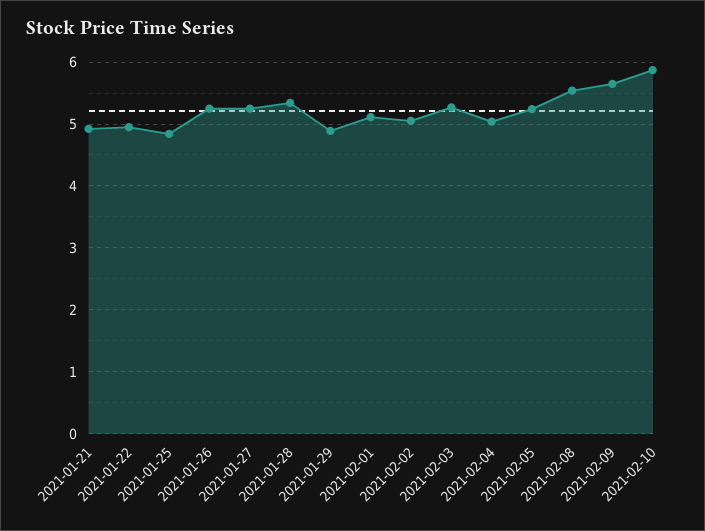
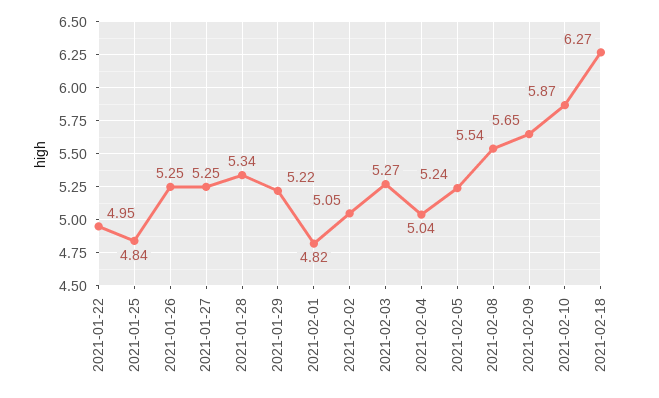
2021-01-21: 4.9 -> none
2021-01-29: 4.9 -> 5.22
2021-02-01: 5.1 -> 4.82
2021-02-18: none -> 6.27

